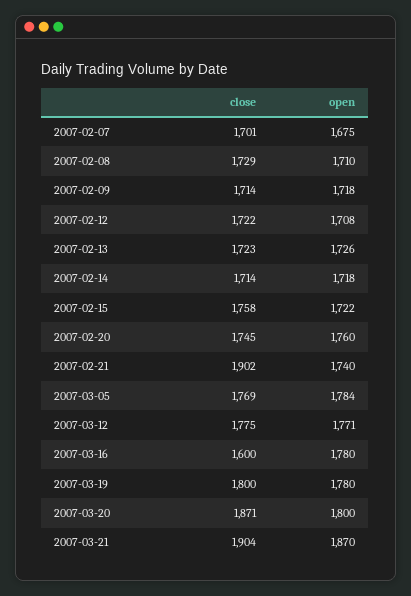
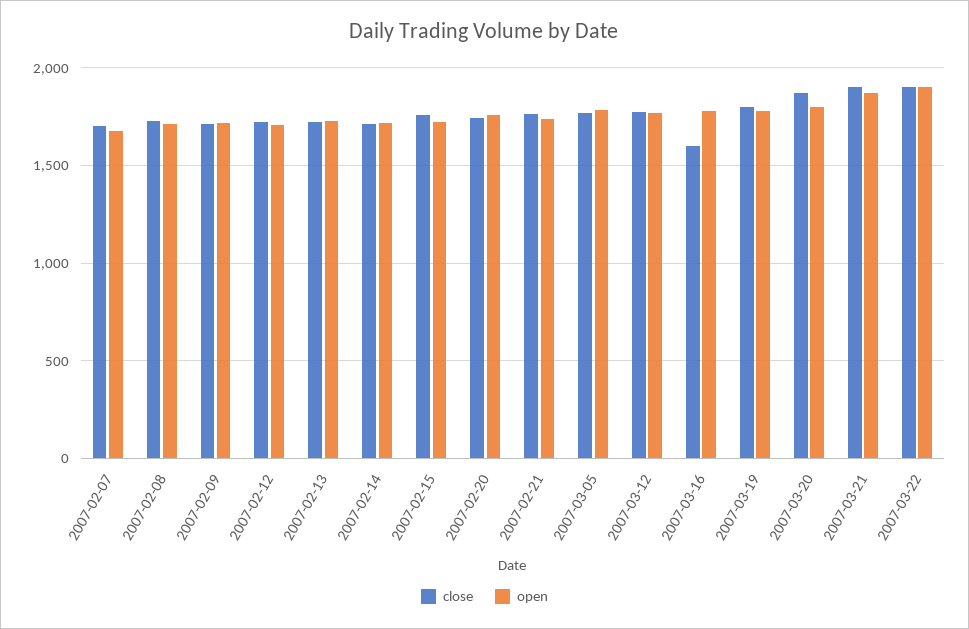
close, 2007-02-21: 1902 -> 1750
close, 2007-03-22: none -> 1900
open, 2007-03-22: none -> 1900

